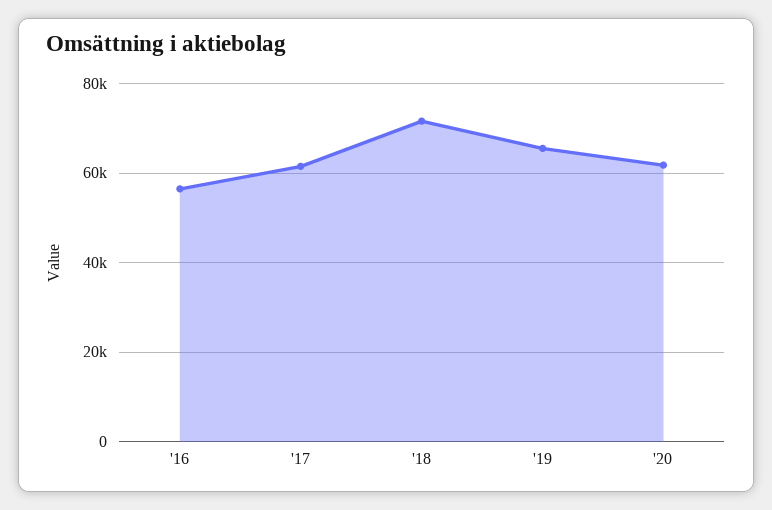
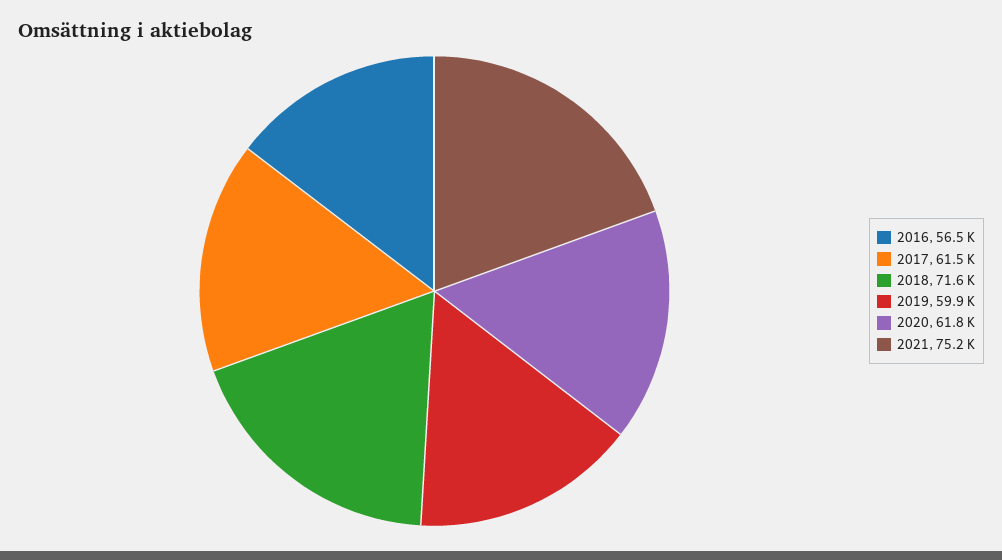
'19: 66000 -> 59900
2021: none -> 75200

